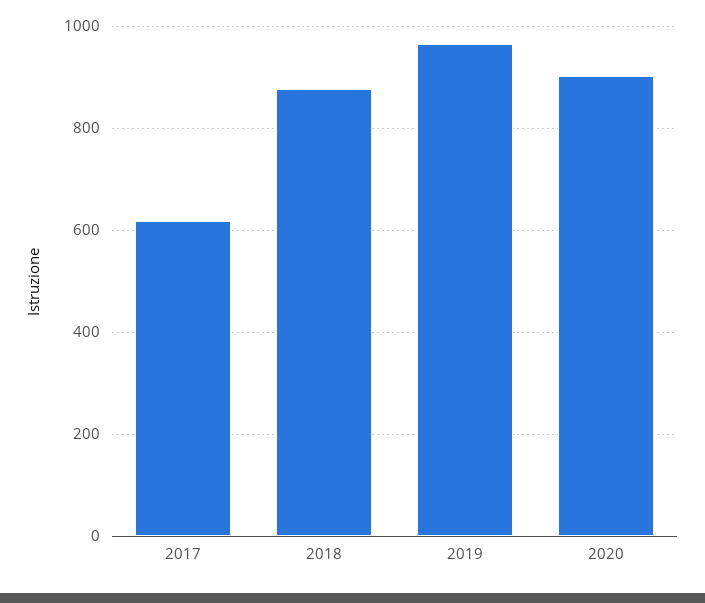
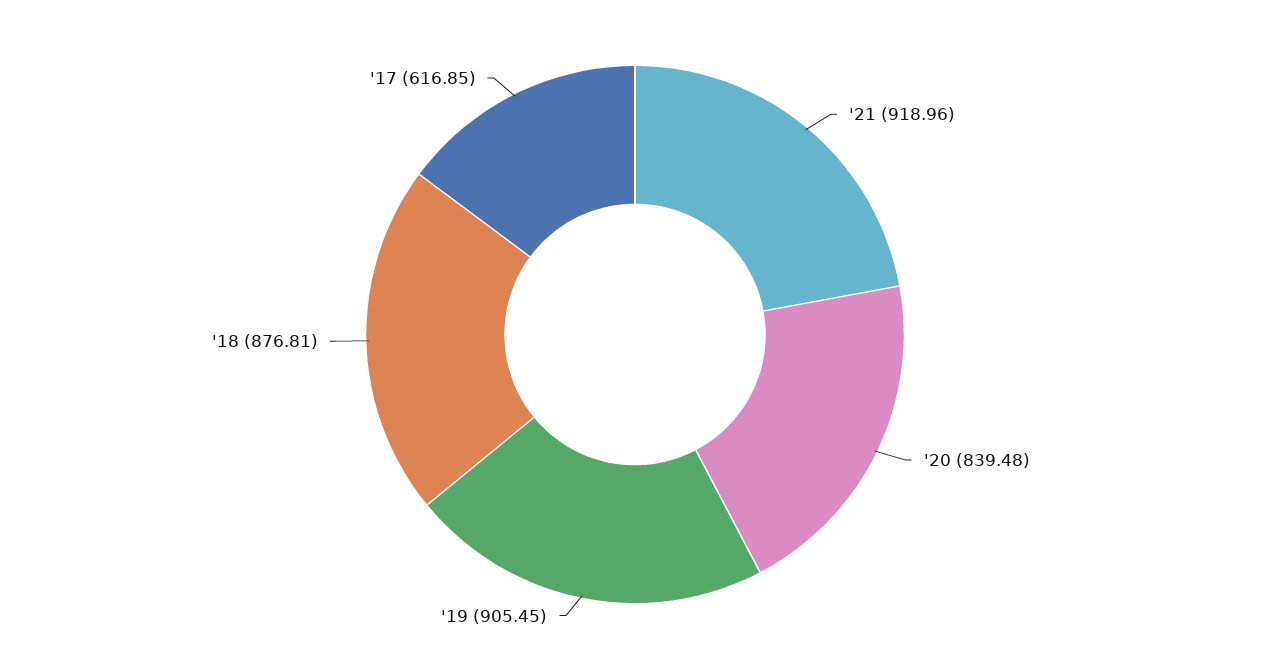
2019: 960 -> 905.45
2020: 900 -> 839.48
'21: none -> 918.96

